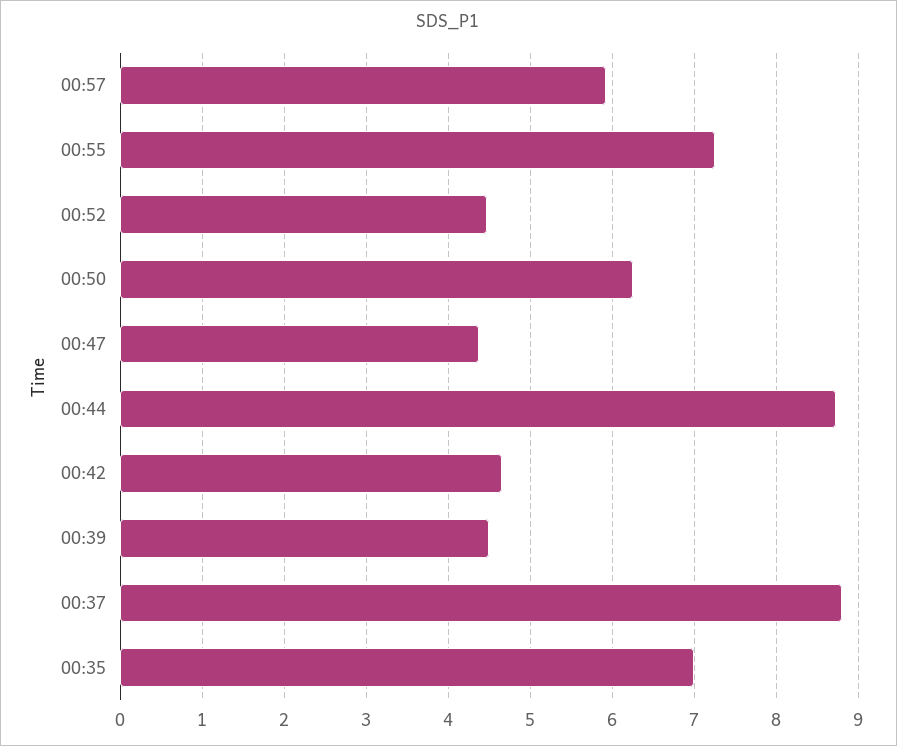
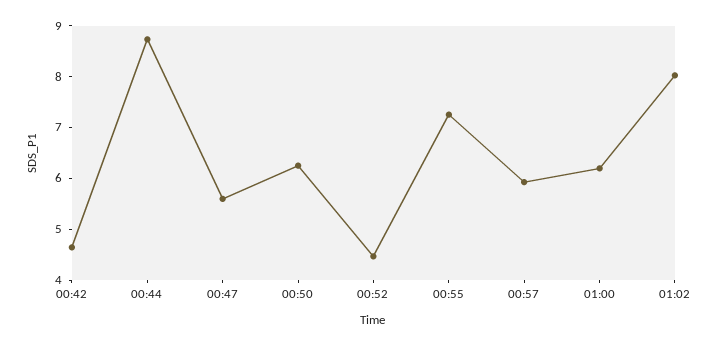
00:47: 4.4 -> 5.6
00:39: 4.5 -> none
00:37: 8.8 -> none
00:35: 7 -> none
01:00: none -> 6.2
01:02: none -> 8

